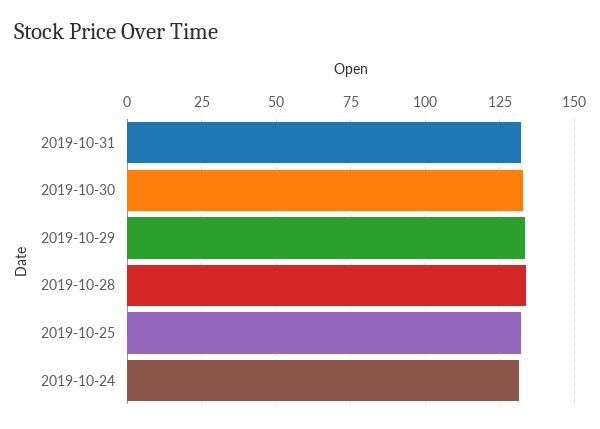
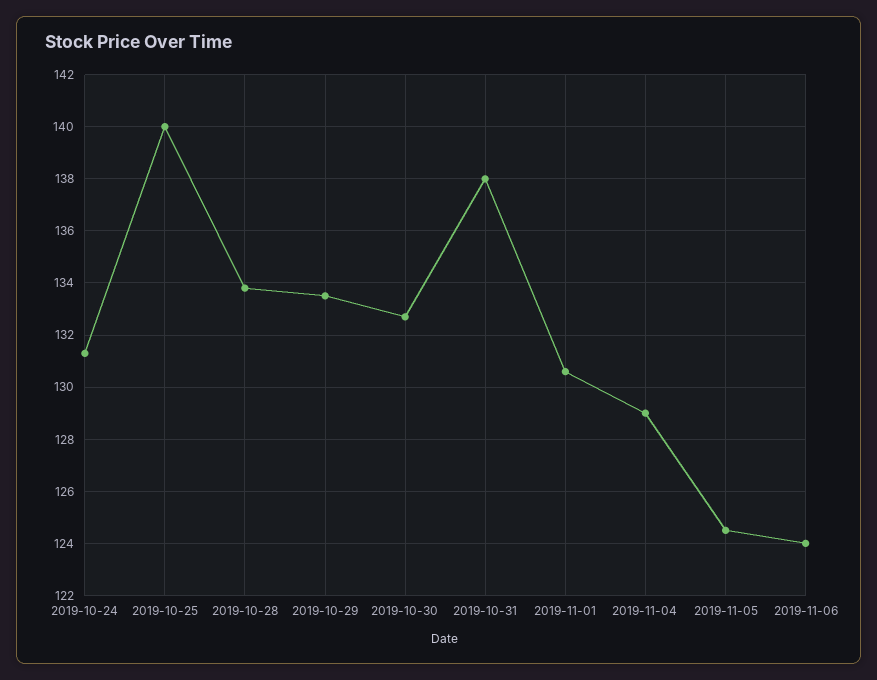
2019-10-31: 132.5 -> 138
2019-10-25: 132.5 -> 140
2019-11-01: none -> 130.5
2019-11-04: none -> 129
2019-11-05: none -> 124.5
2019-11-06: none -> 124

